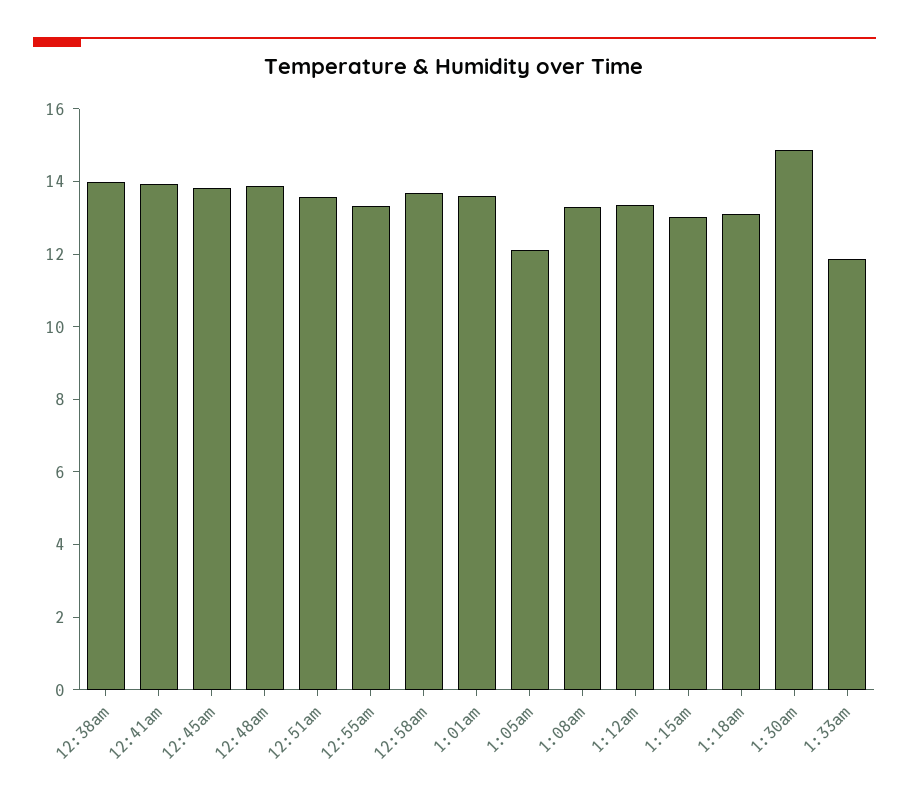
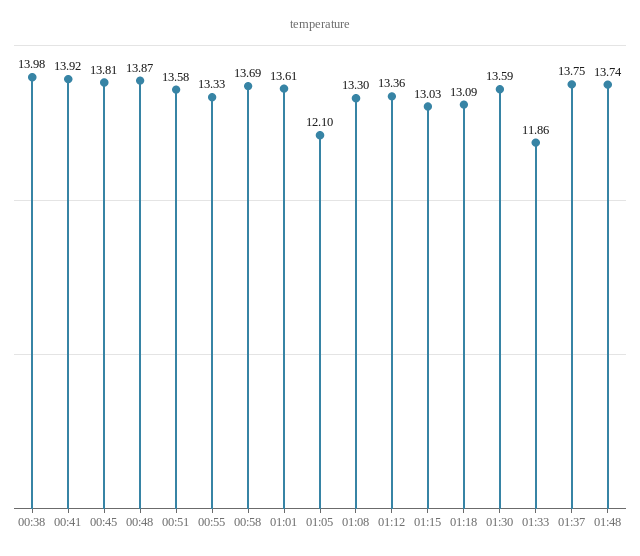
1:30am: 15 -> 13.59
01:37: none -> 13.75
01:48: none -> 13.74

